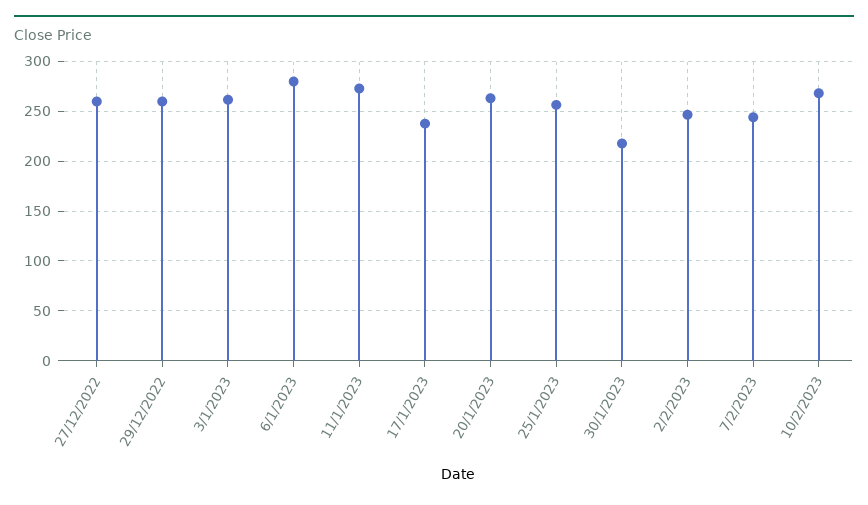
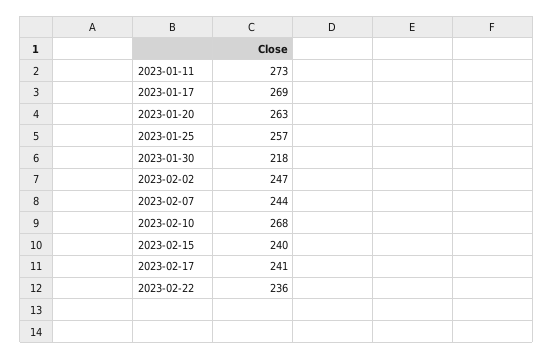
27/12/2022: 260 -> none
29/12/2022: 260 -> none
3/1/2023: 260 -> none
6/1/2023: 280 -> none
17/1/2023: 240 -> 269
2023-02-15: none -> 240
2023-02-17: none -> 241
2023-02-22: none -> 236

